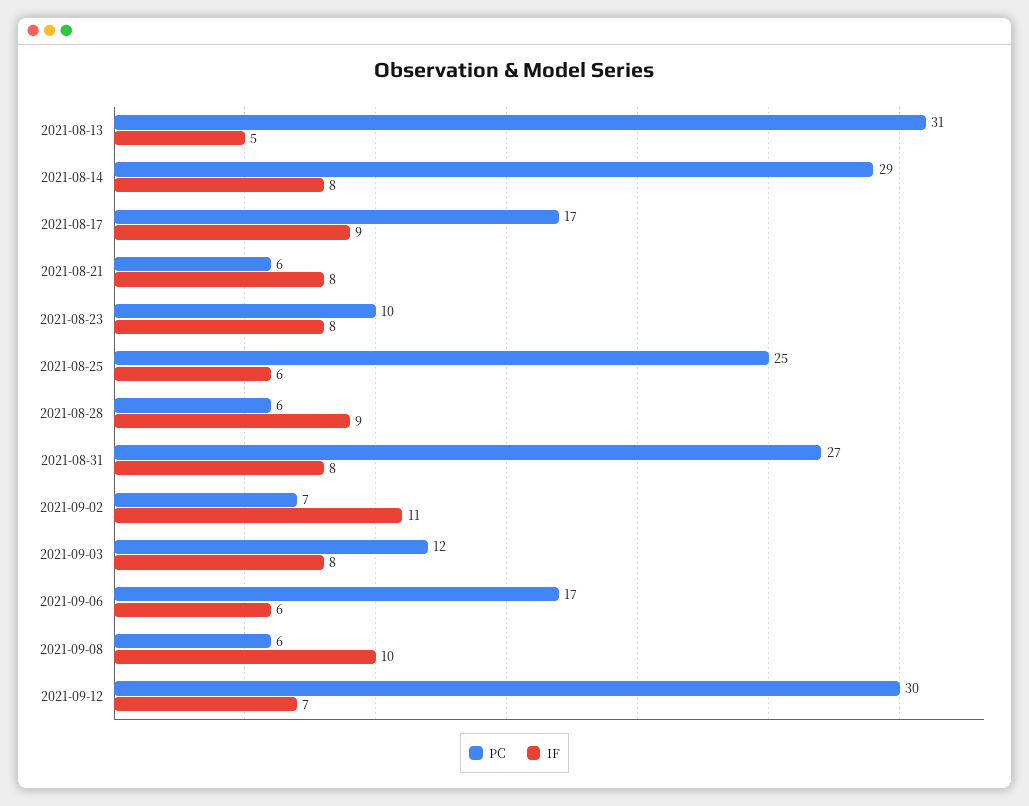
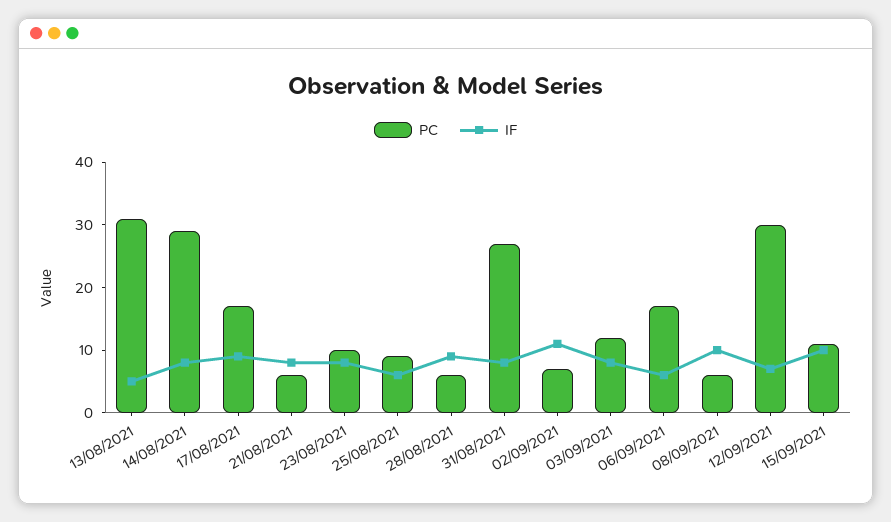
PC, 2021-08-25: 25 -> 10
PC, 15/09/2021: none -> 10
IF, 15/09/2021: none -> 10

